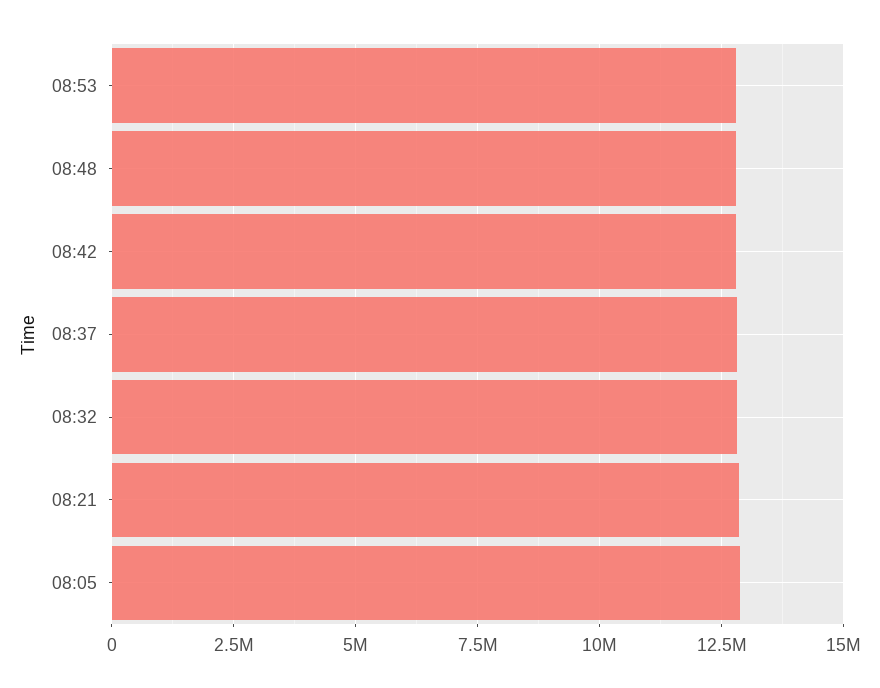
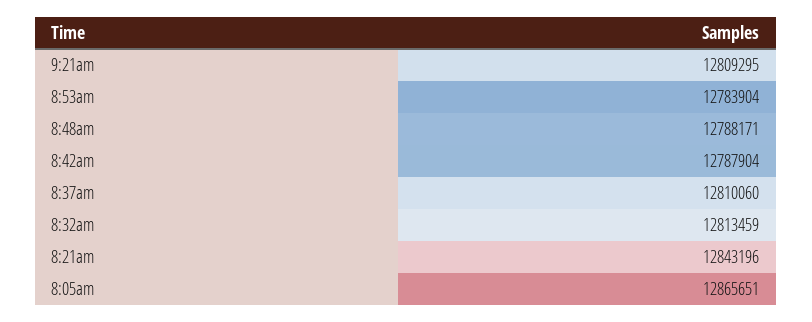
9:21am: none -> 12809295

